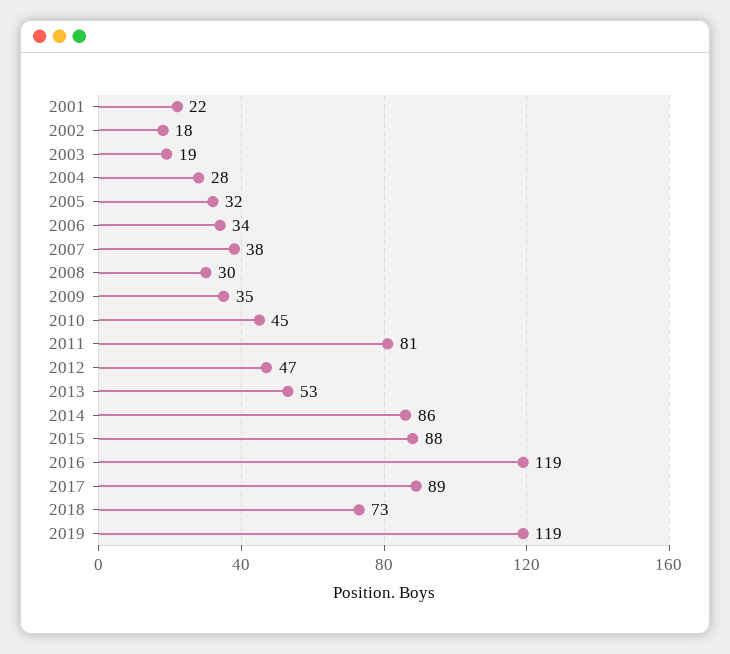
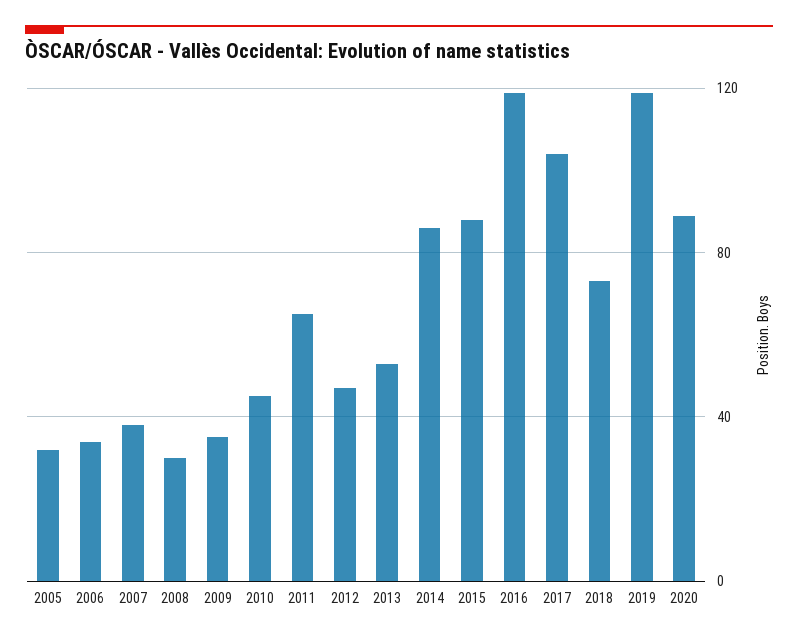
2001: 22 -> none
2002: 18 -> none
2003: 19 -> none
2004: 28 -> none
2011: 81 -> 65
2017: 89 -> 105
2020: none -> 90

